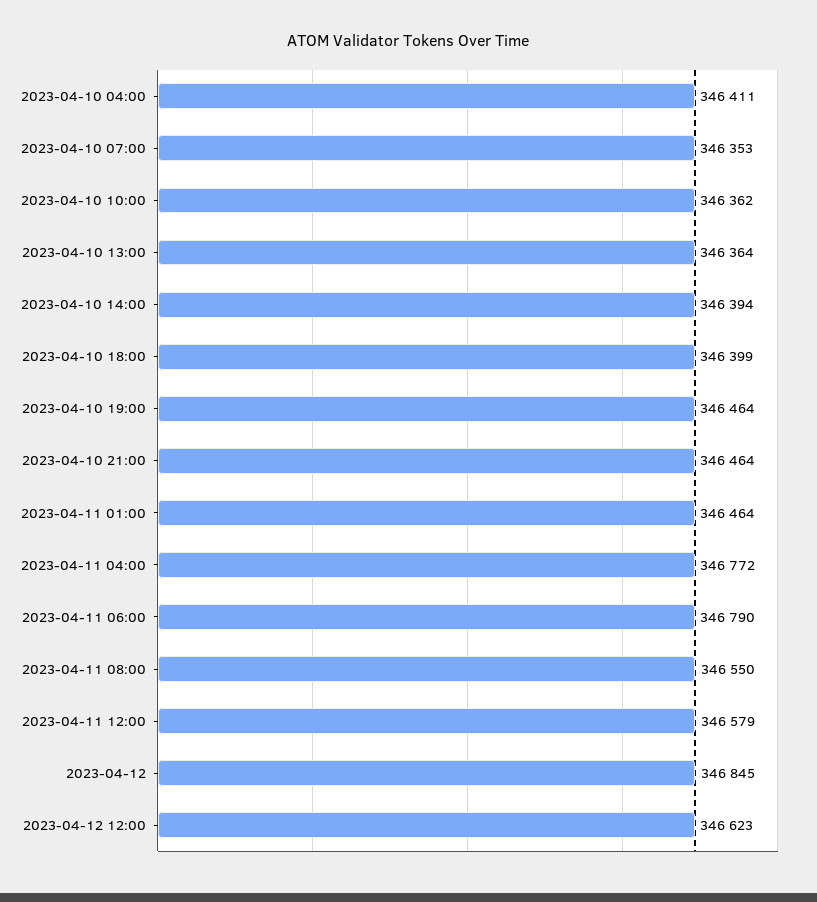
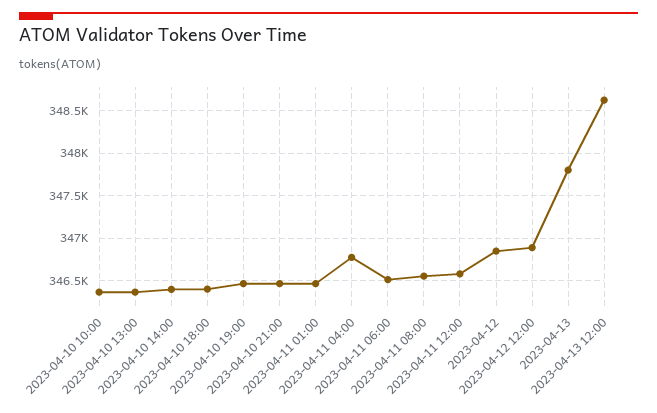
2023-04-10 04:00: 346411 -> none
2023-04-10 07:00: 346353 -> none
2023-04-11 06:00: 346790 -> 346500
2023-04-12 12:00: 346623 -> 346900
2023-04-13: none -> 347800
2023-04-13 12:00: none -> 348600

